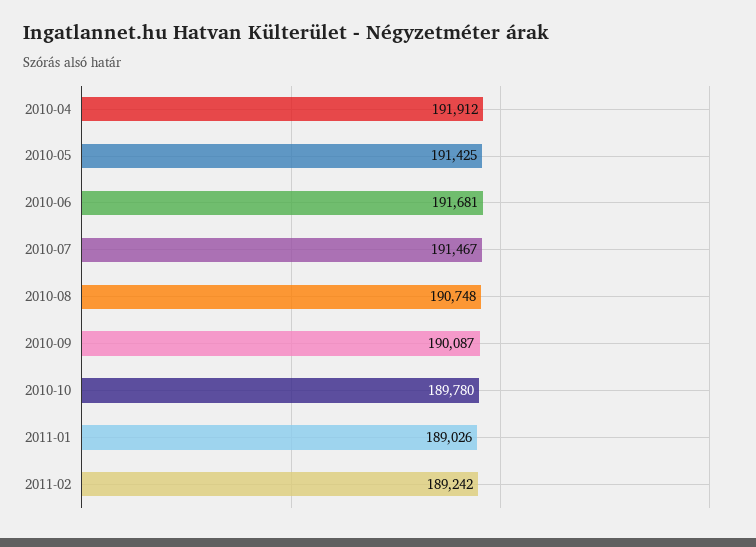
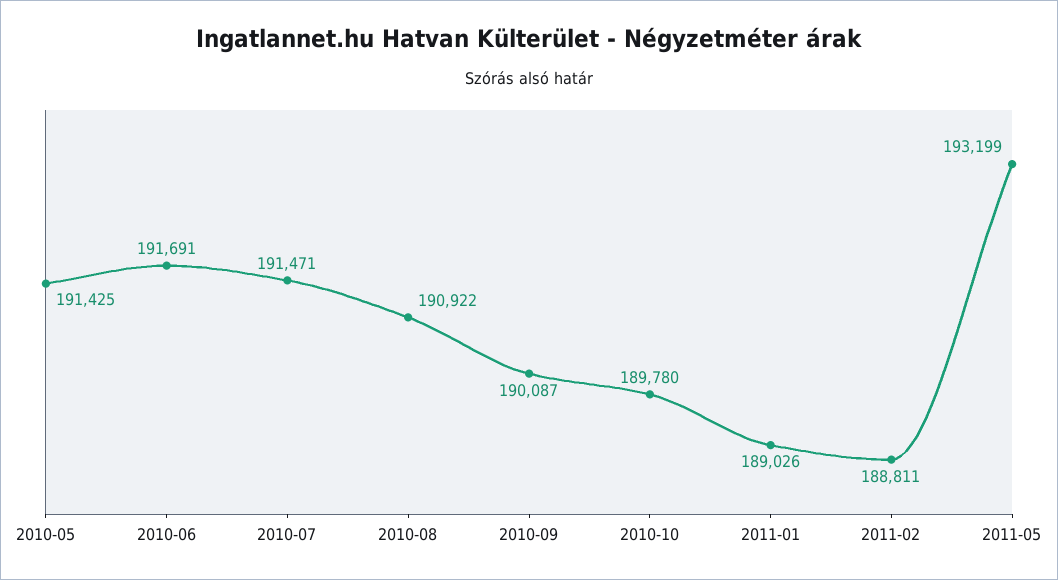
2010-04: 191912 -> none
2010-06: 191681 -> 191691
2010-07: 191467 -> 191471
2010-08: 190748 -> 190922
2011-02: 189242 -> 188811
2011-05: none -> 193199

